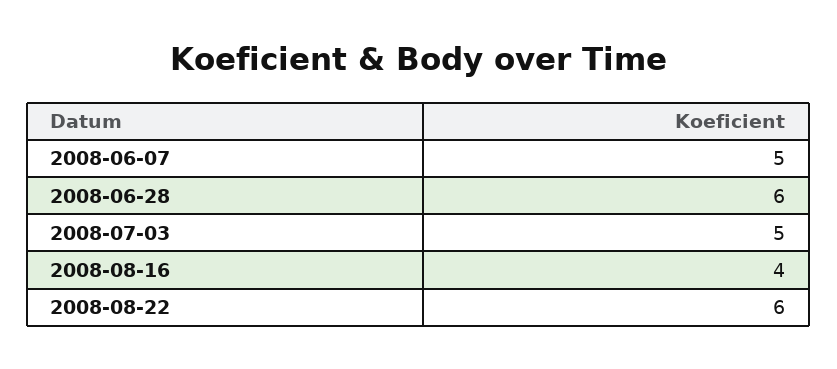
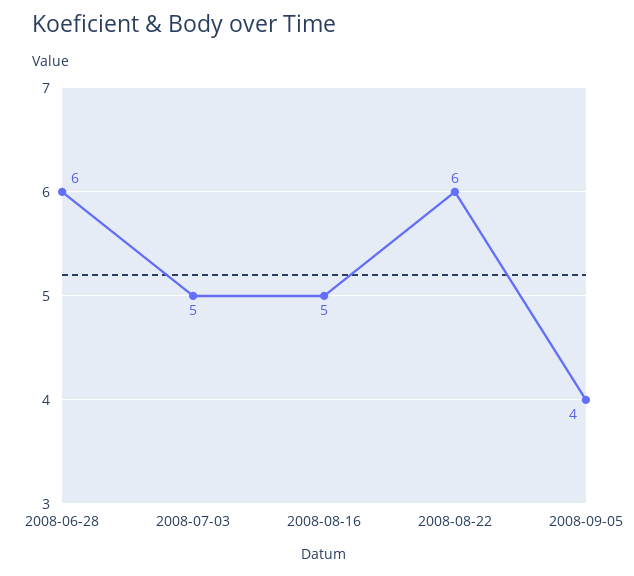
2008-06-07: 5 -> none
2008-08-16: 4 -> 5
2008-09-05: none -> 4

